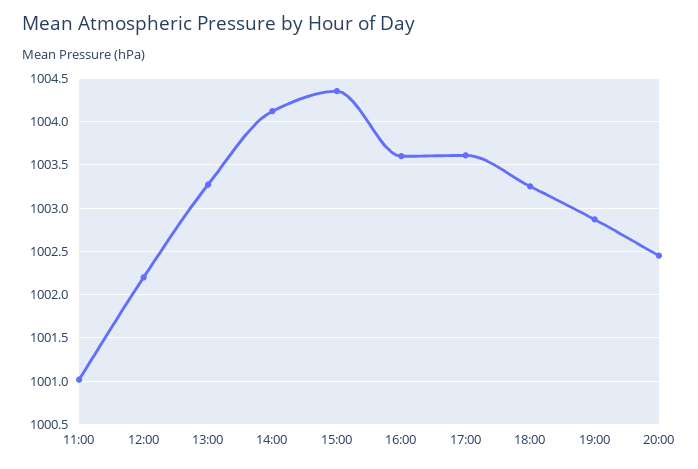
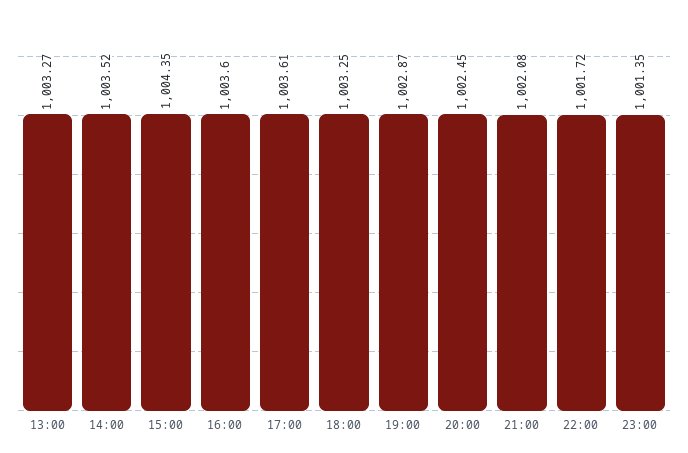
11:00: 1001 -> none
12:00: 1002.2 -> none
14:00: 1004.1 -> 1003.52
21:00: none -> 1002.08
22:00: none -> 1001.72
23:00: none -> 1001.35

